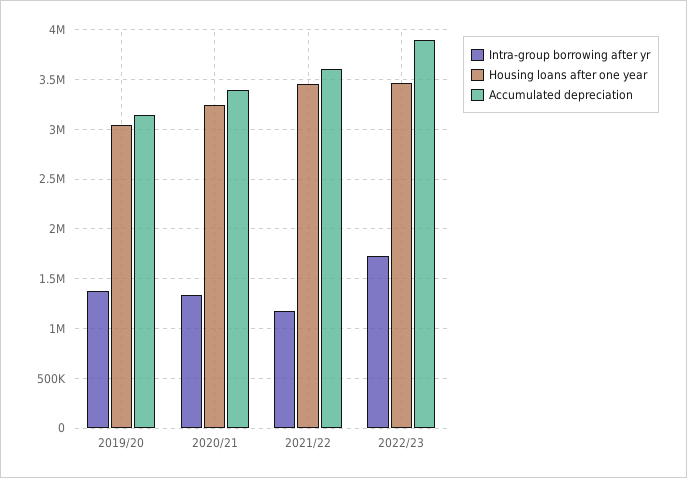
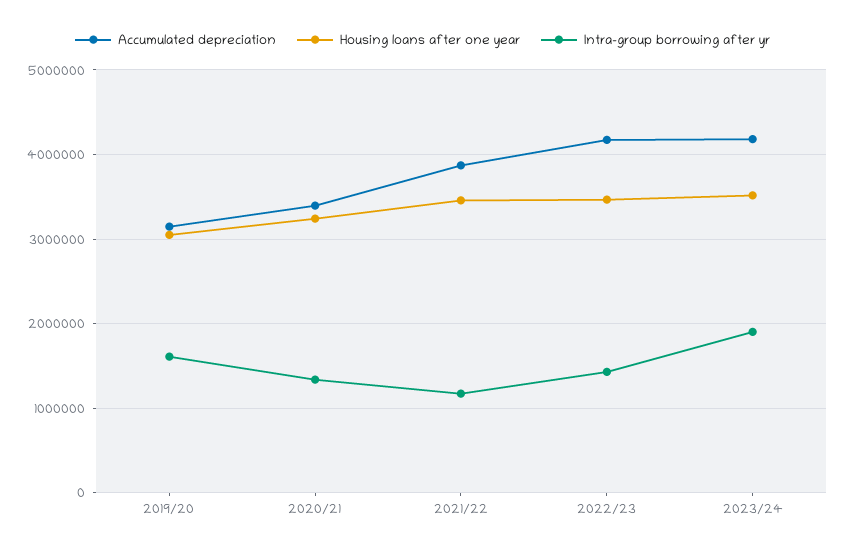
Intra-group borrowing after yr, 2019/20: 1400000 -> 1600000
Accumulated depreciation, 2021/22: 3600000 -> 3900000
Intra-group borrowing after yr, 2022/23: 1700000 -> 1400000
Accumulated depreciation, 2022/23: 3900000 -> 4200000
Accumulated depreciation, 2023/24: none -> 4200000
Housing loans after one year, 2023/24: none -> 3500000
Intra-group borrowing after yr, 2023/24: none -> 1900000

